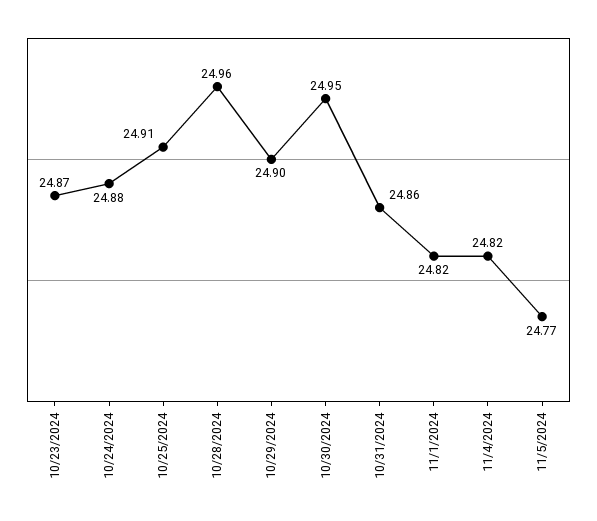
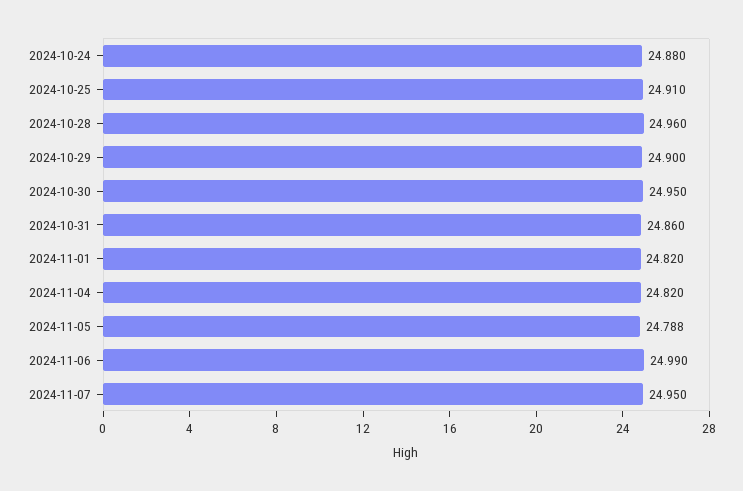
10/23/2024: 24.87 -> none
11/5/2024: 24.77 -> 24.788
2024-11-06: none -> 24.99
2024-11-07: none -> 24.95

